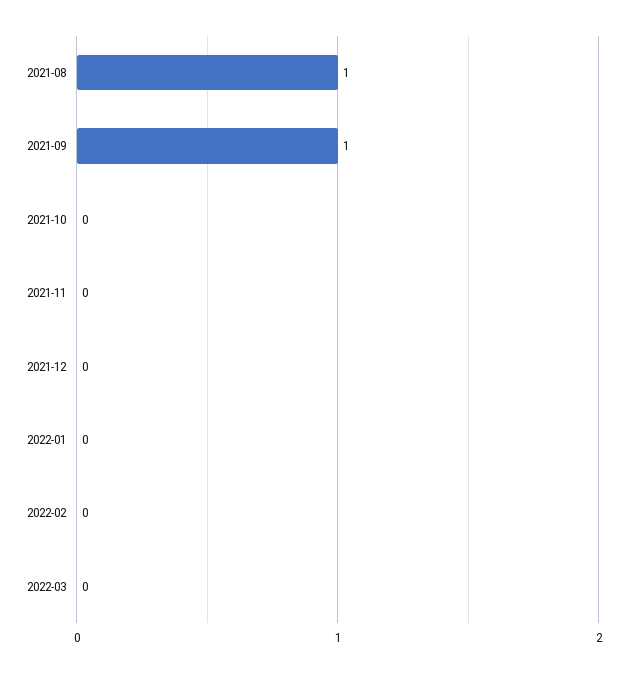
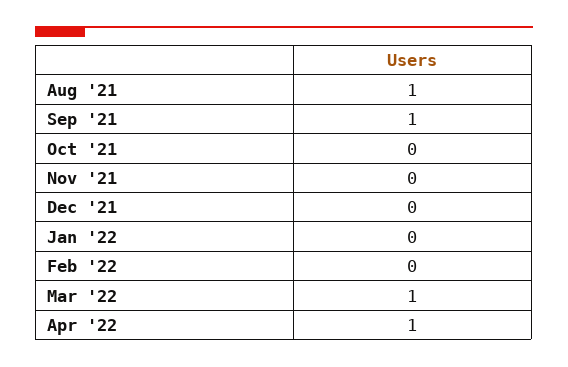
2022-03: 0 -> 1
Apr '22: none -> 1

